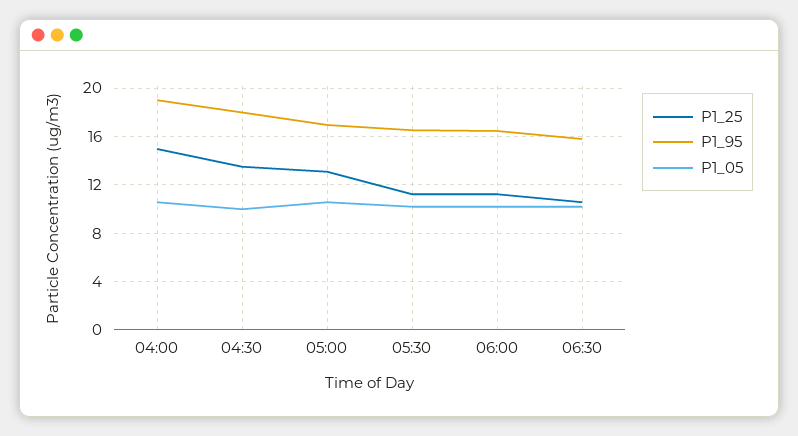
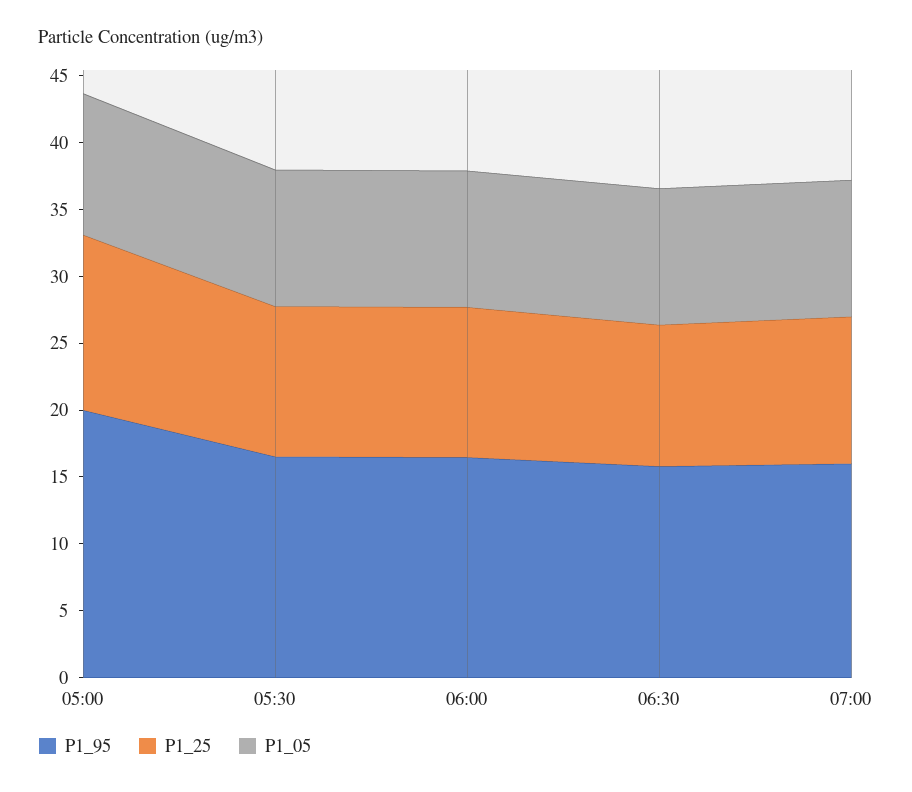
P1_25, 04:00: 15 -> none
P1_95, 04:00: 19 -> none
P1_05, 04:00: 10.5 -> none
P1_25, 04:30: 13.5 -> none
P1_95, 04:30: 18 -> none
P1_05, 04:30: 10 -> none
P1_95, 05:00: 17 -> 20
P1_95, 07:00: none -> 16
P1_25, 07:00: none -> 11
P1_05, 07:00: none -> 10

